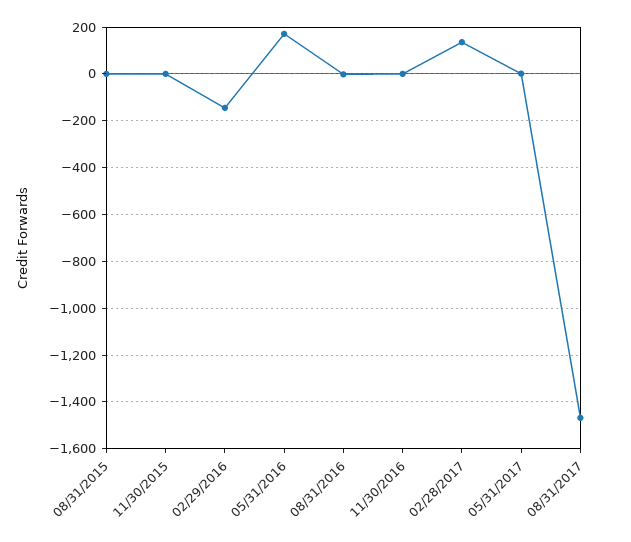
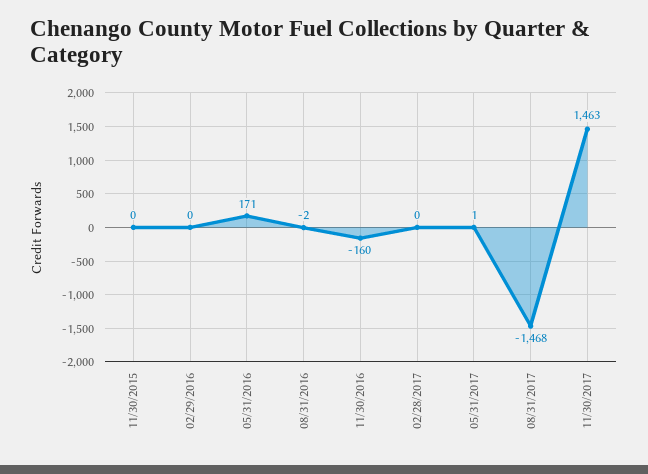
08/31/2015: 0 -> none
02/29/2016: -150 -> 0
11/30/2016: 0 -> -160
02/28/2017: 150 -> 0
11/30/2017: none -> 1463

